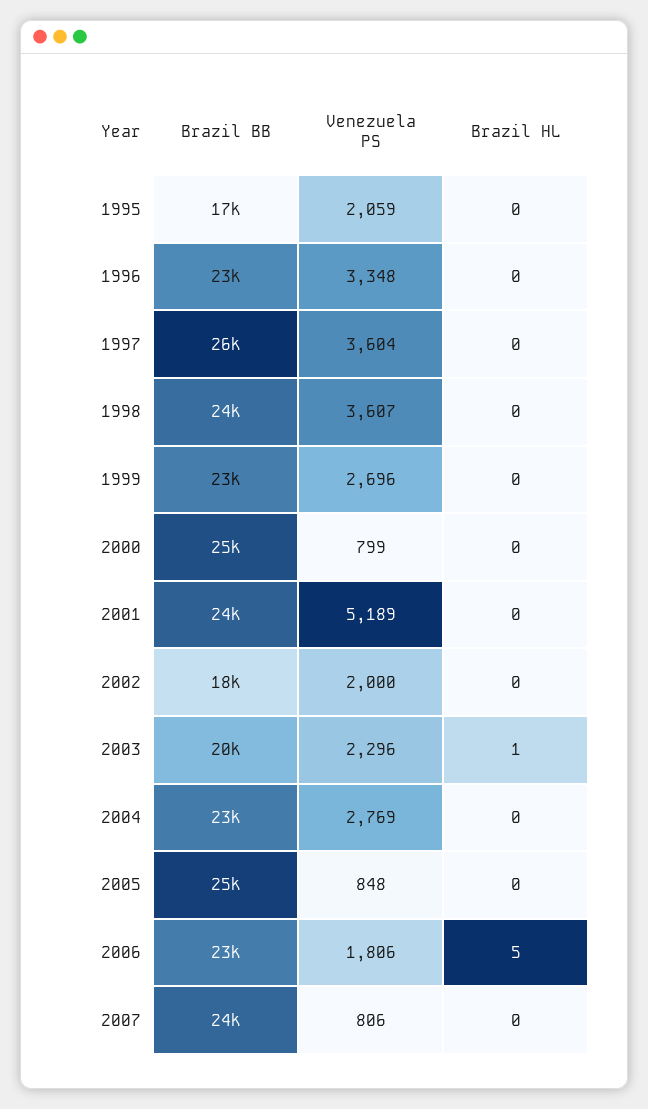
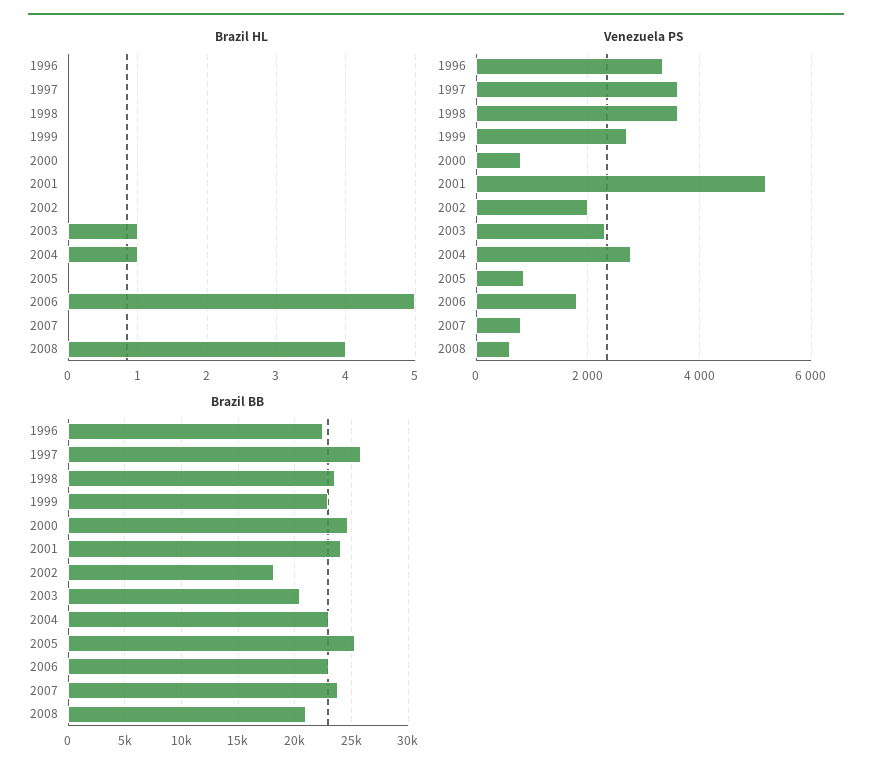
Brazil BB, 1995: 17000 -> none
Venezuela PS, 1995: 2059 -> none
Brazil HL, 1995: 0 -> none
Brazil HL, 2004: 0 -> 1
Brazil HL, 2008: none -> 4
Venezuela PS, 2008: none -> 600
Brazil BB, 2008: none -> 21000

